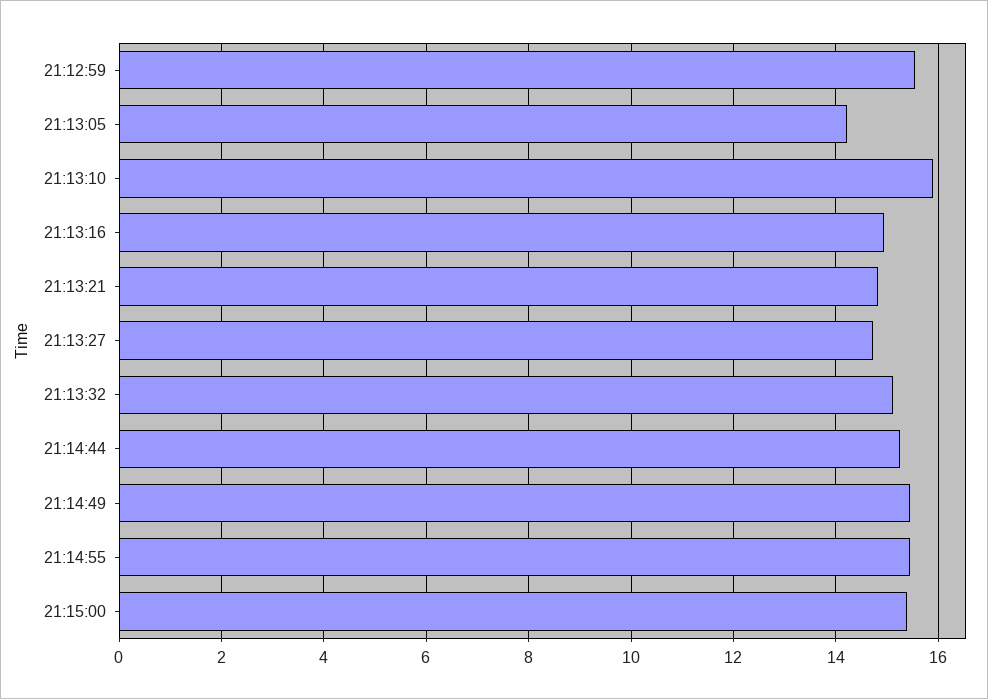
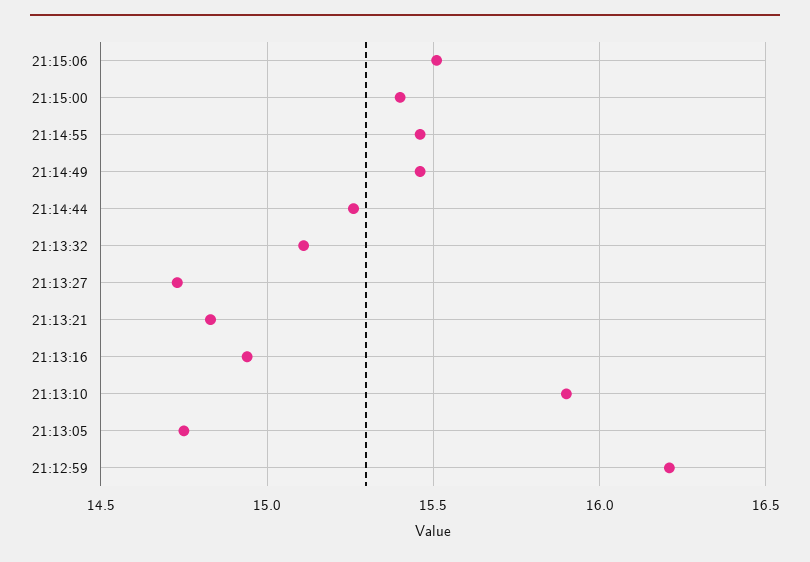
21:12:59: 15.6 -> 16.2
21:13:05: 14.2 -> 14.75
21:15:06: none -> 15.5

